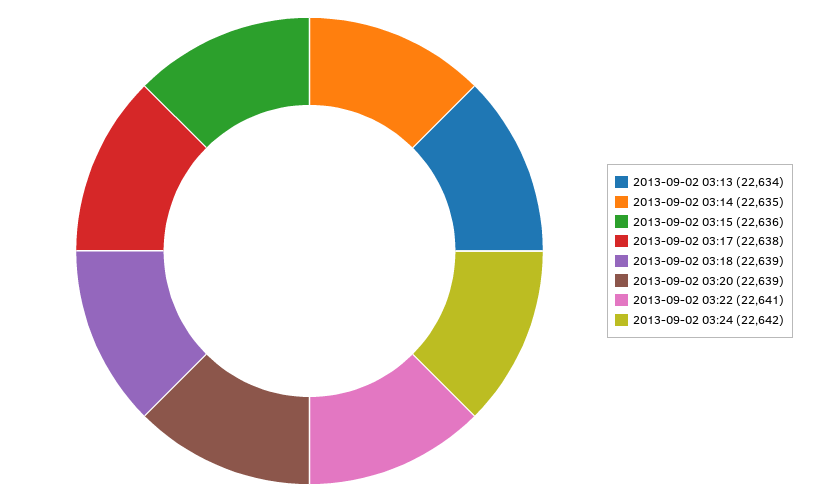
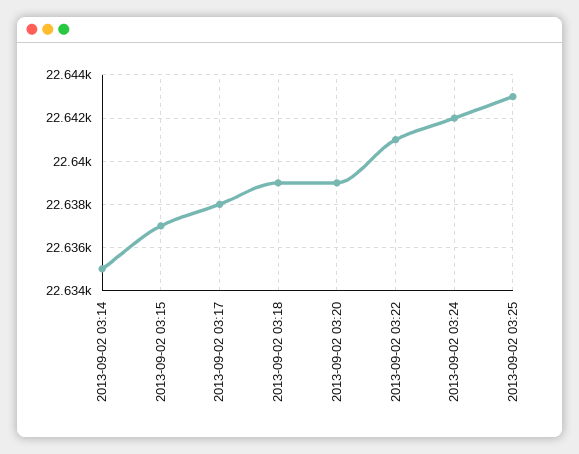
2013-09-02 03:13: 22634 -> none
2013-09-02 03:15: 22636 -> 22637
2013-09-02 03:25: none -> 22643

